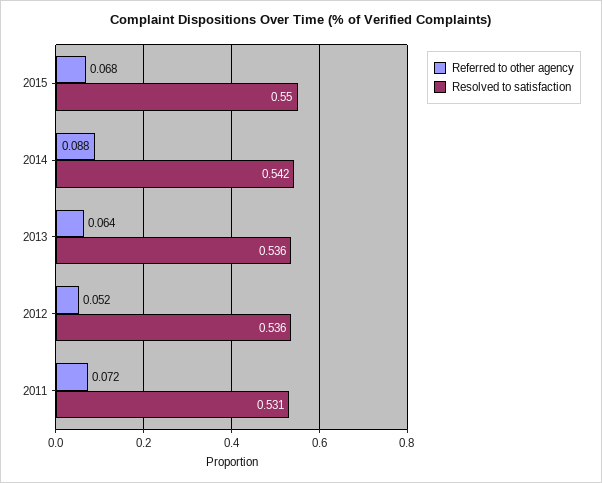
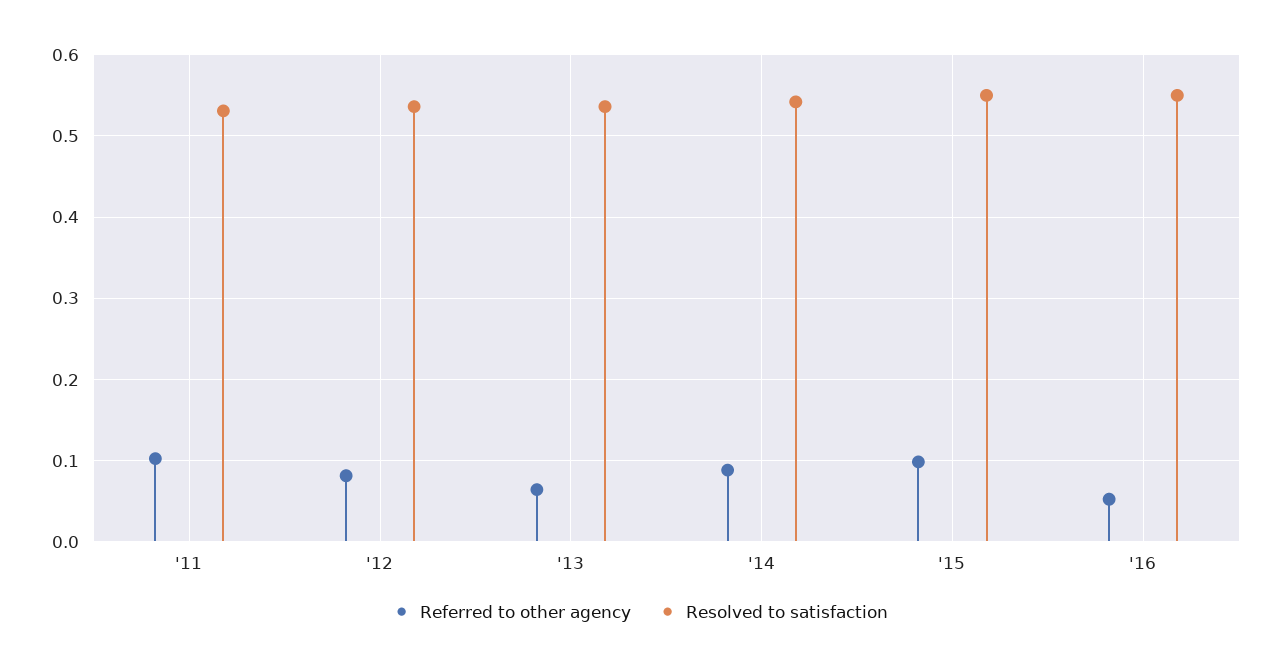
Referred to other agency, 2015: 0.068 -> 0.1
Referred to other agency, 2012: 0.052 -> 0.08
Referred to other agency, 2011: 0.072 -> 0.1
Referred to other agency, '16: none -> 0.05
Resolved to satisfaction, '16: none -> 0.55

